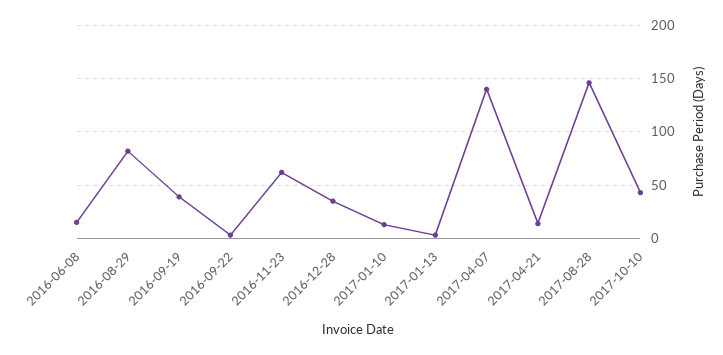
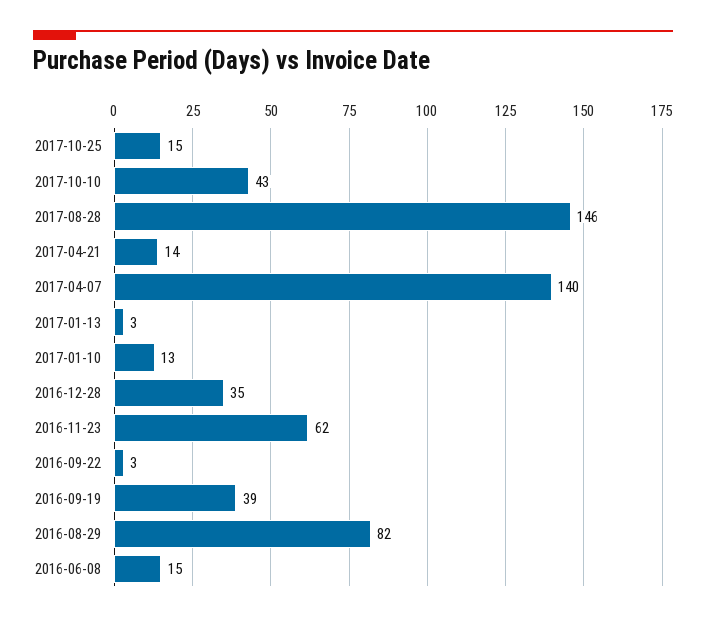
2017-10-25: none -> 15

